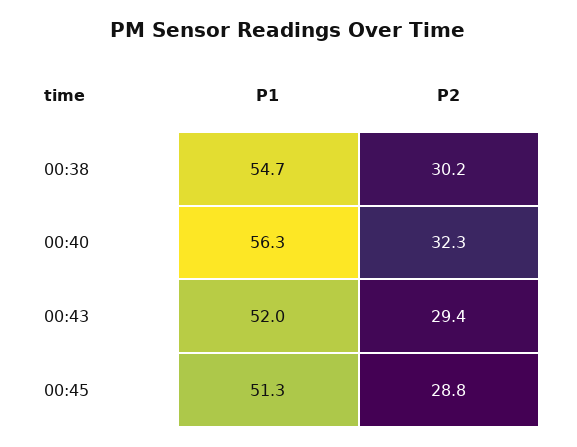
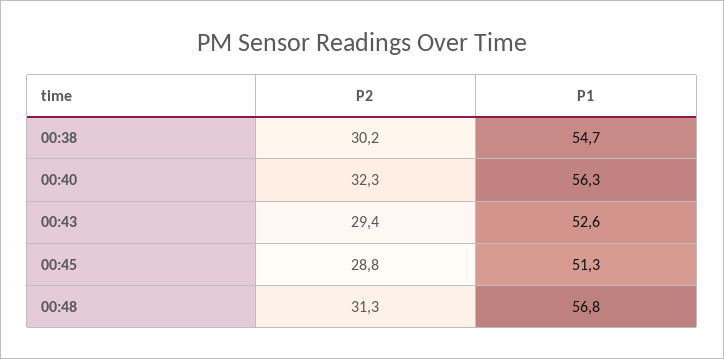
P1, 00:43: 52 -> 52.6
P2, 00:48: none -> 31.3
P1, 00:48: none -> 56.8

